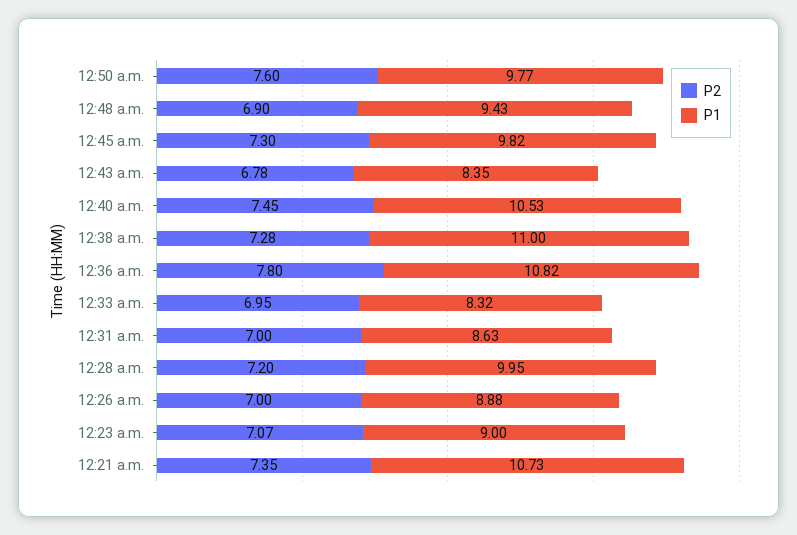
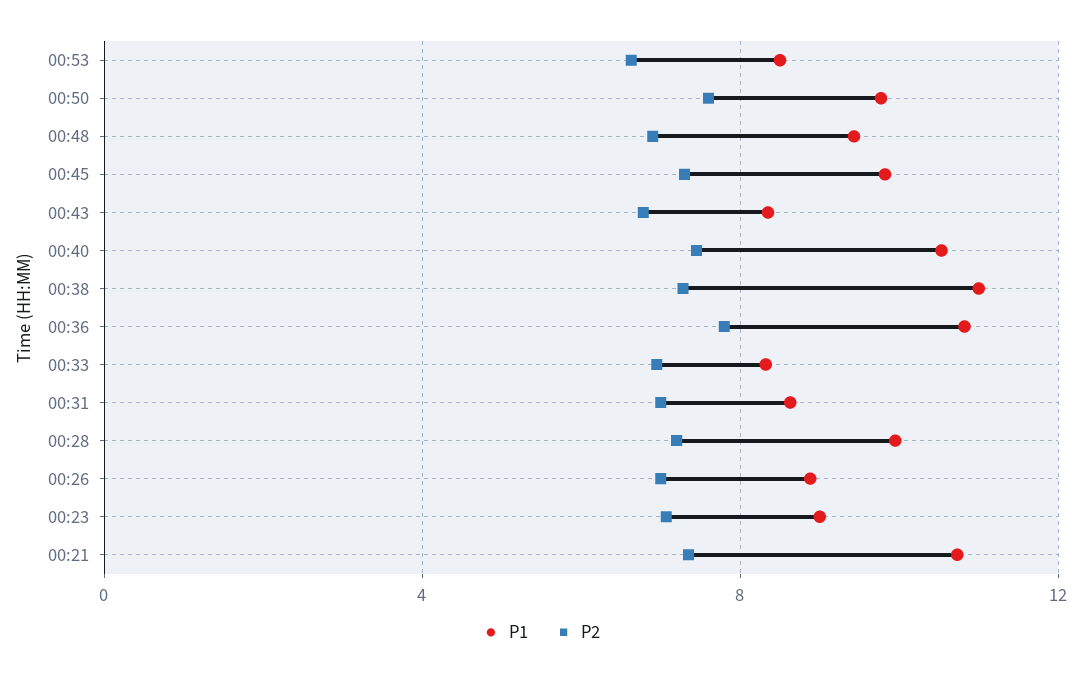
P1, 00:53: none -> 8.5
P2, 00:53: none -> 6.5

